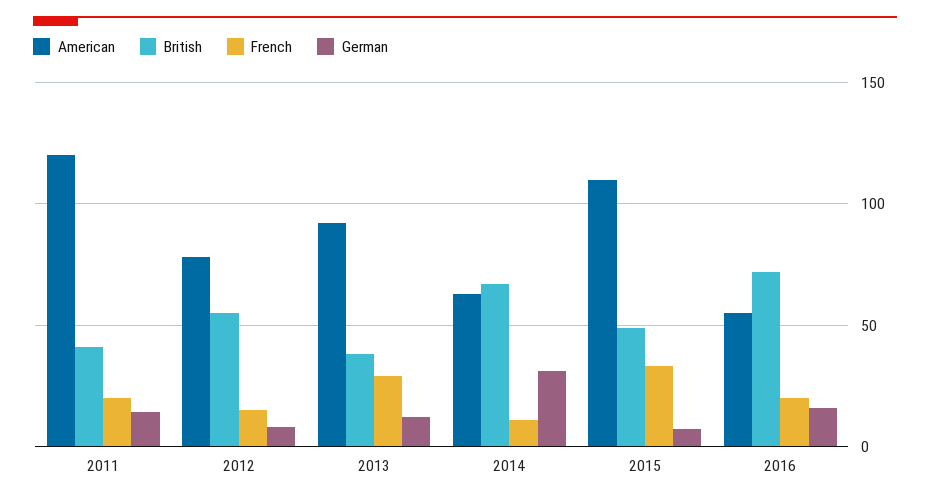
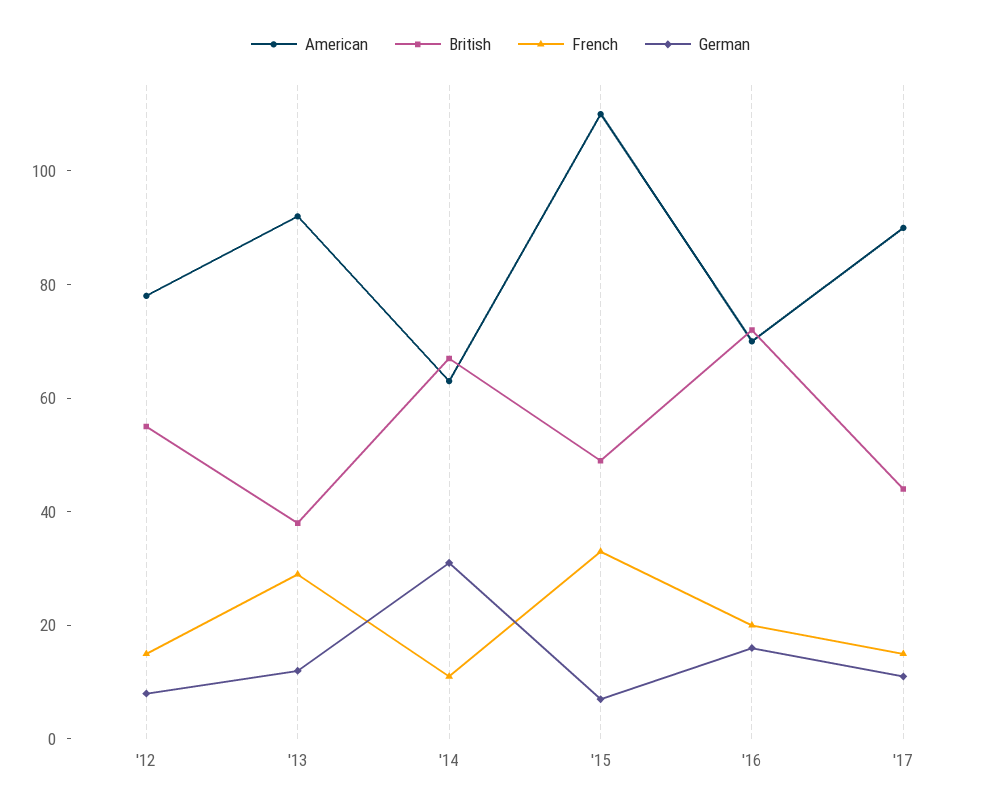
American, 2011: 120 -> none
British, 2011: 40 -> none
French, 2011: 20 -> none
German, 2011: 15 -> none
American, 2016: 55 -> 70
American, '17: none -> 90
British, '17: none -> 45
French, '17: none -> 15
German, '17: none -> 10

